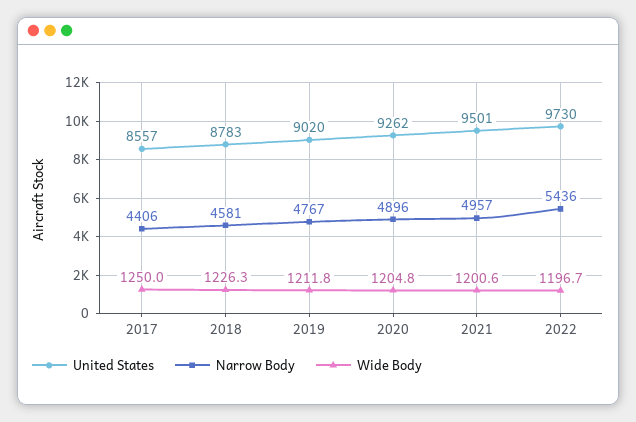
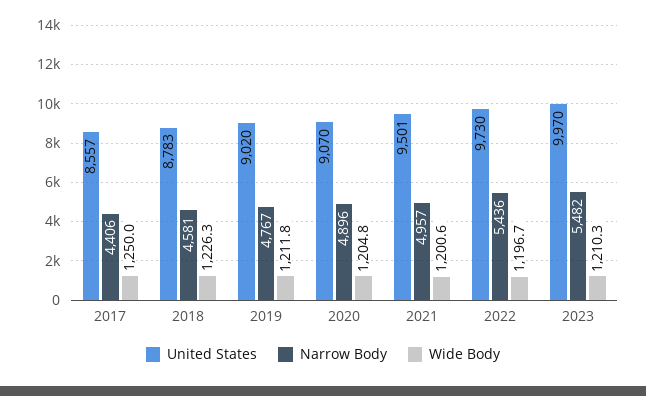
United States, 2020: 9262 -> 9070
United States, 2023: none -> 9970
Narrow Body, 2023: none -> 5482
Wide Body, 2023: none -> 1210.3

